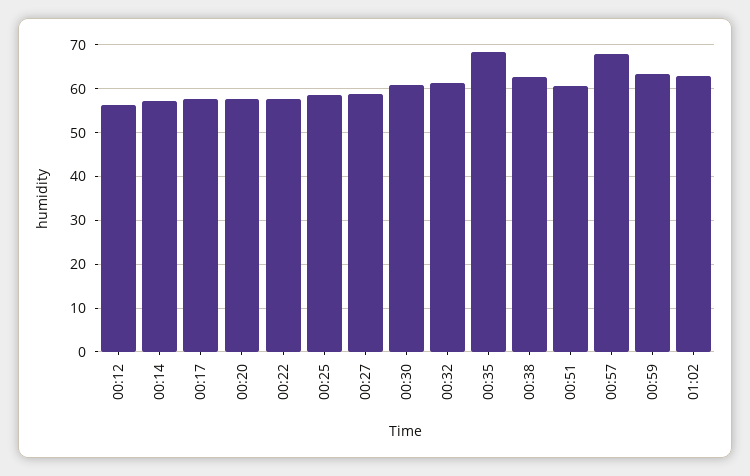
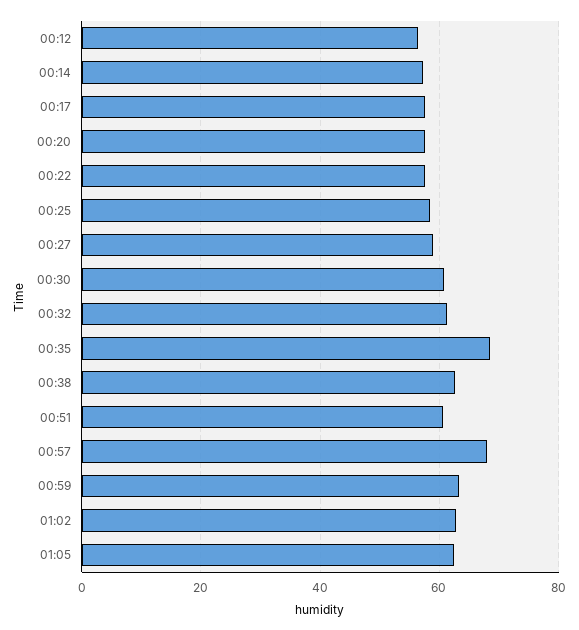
01:05: none -> 62

